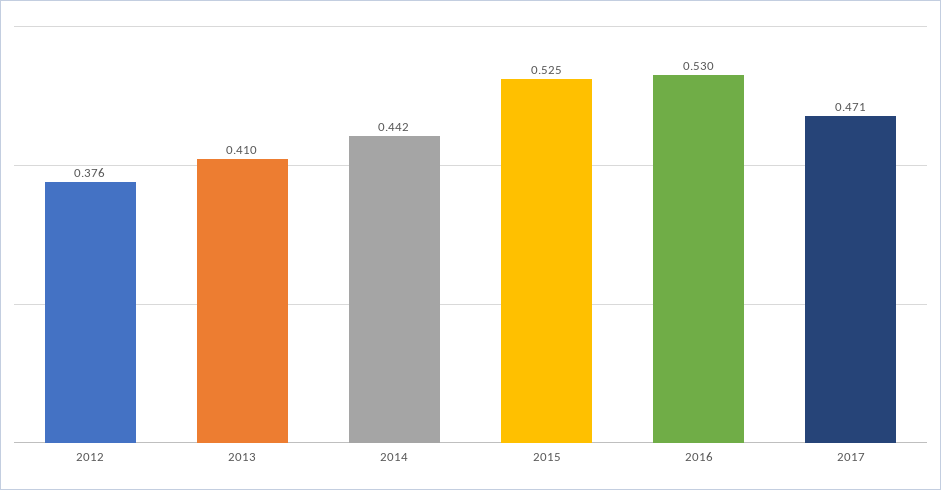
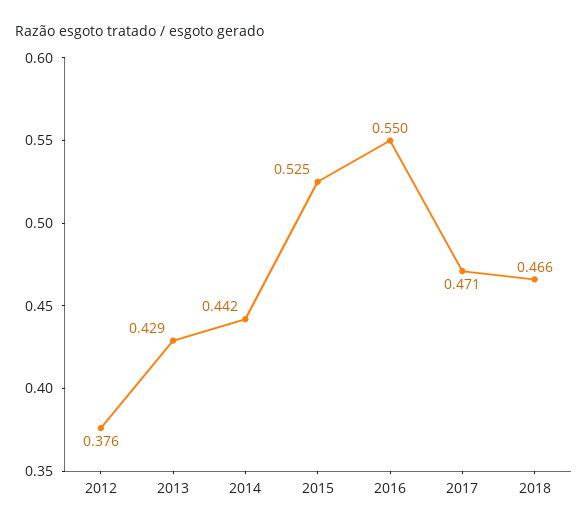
2013: 0.41 -> 0.429
2016: 0.53 -> 0.55
2018: none -> 0.466

